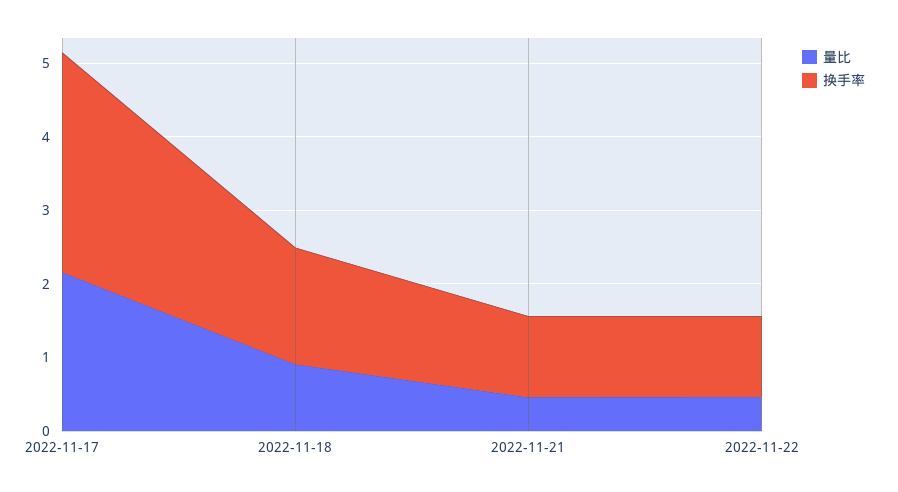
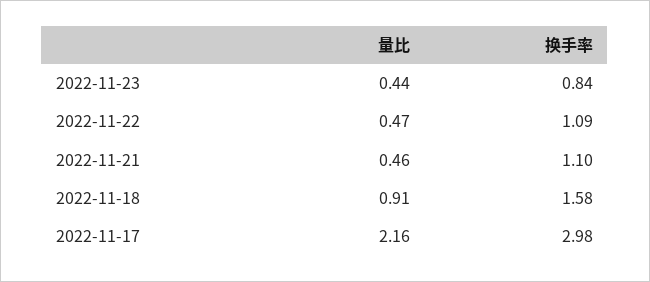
量比, 2022-11-23: none -> 0.44
换手率, 2022-11-23: none -> 0.84

